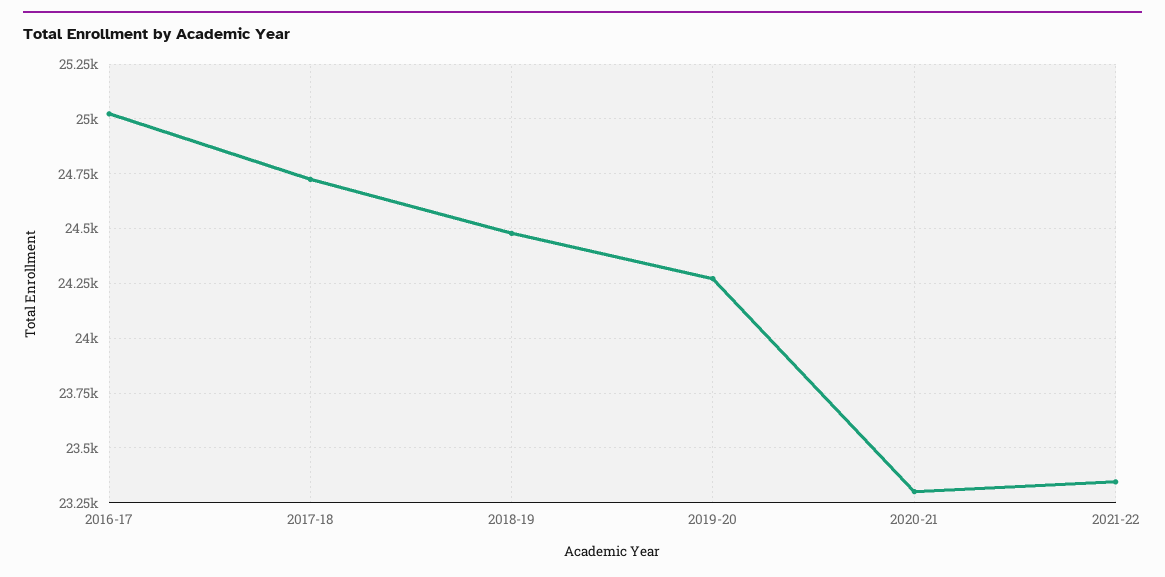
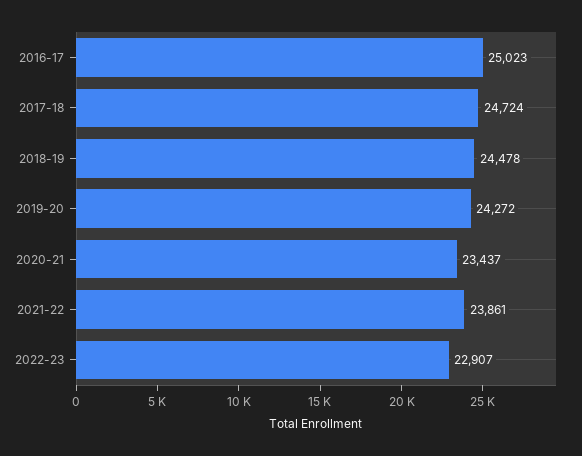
2020-21: 23300 -> 23437
2021-22: 23350 -> 23861
2022-23: none -> 22907

